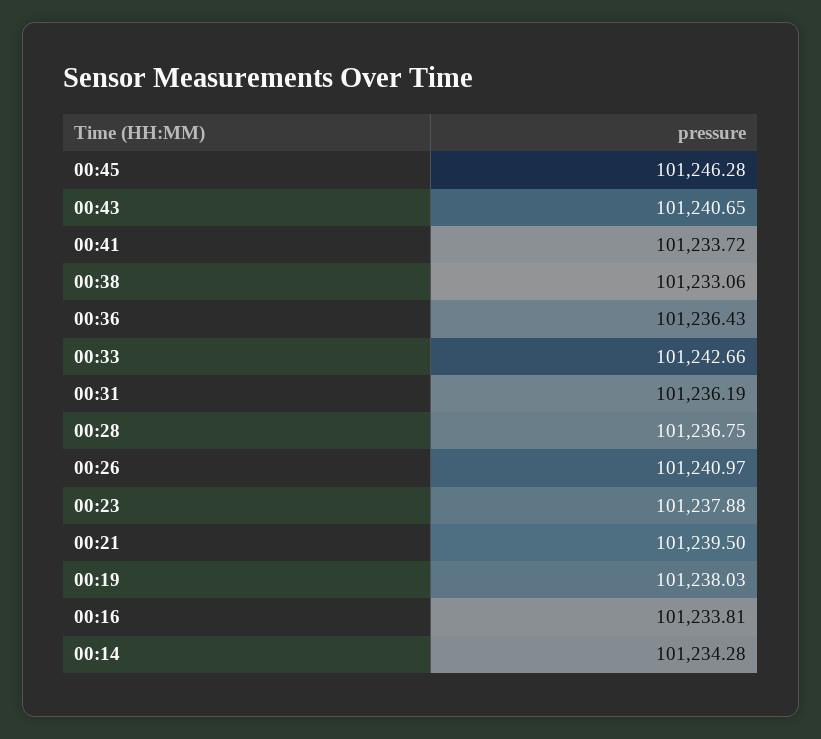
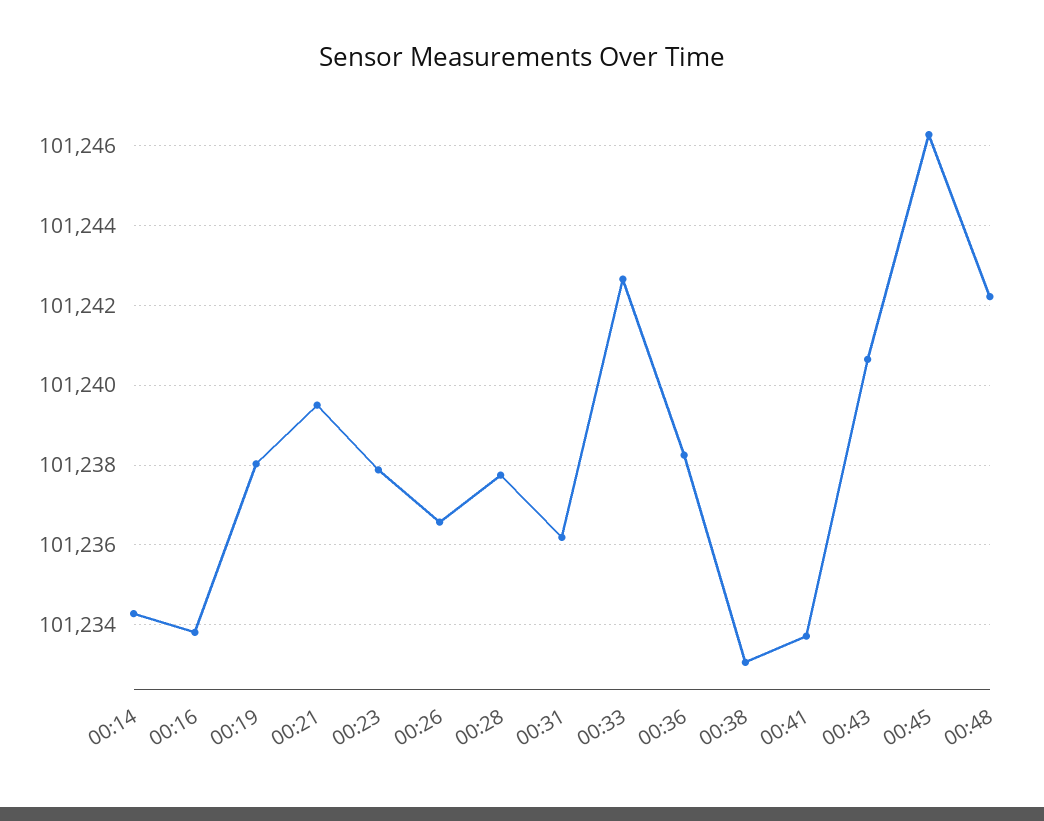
00:36: 101236.43 -> 101238.2
00:28: 101236.75 -> 101237.8
00:26: 101240.97 -> 101236.6
00:48: none -> 101242.2

